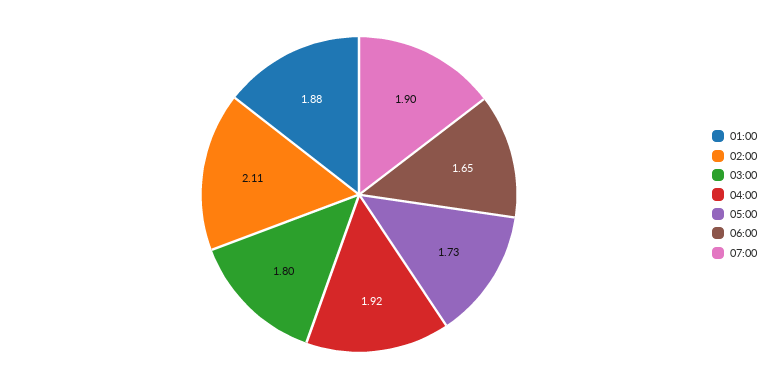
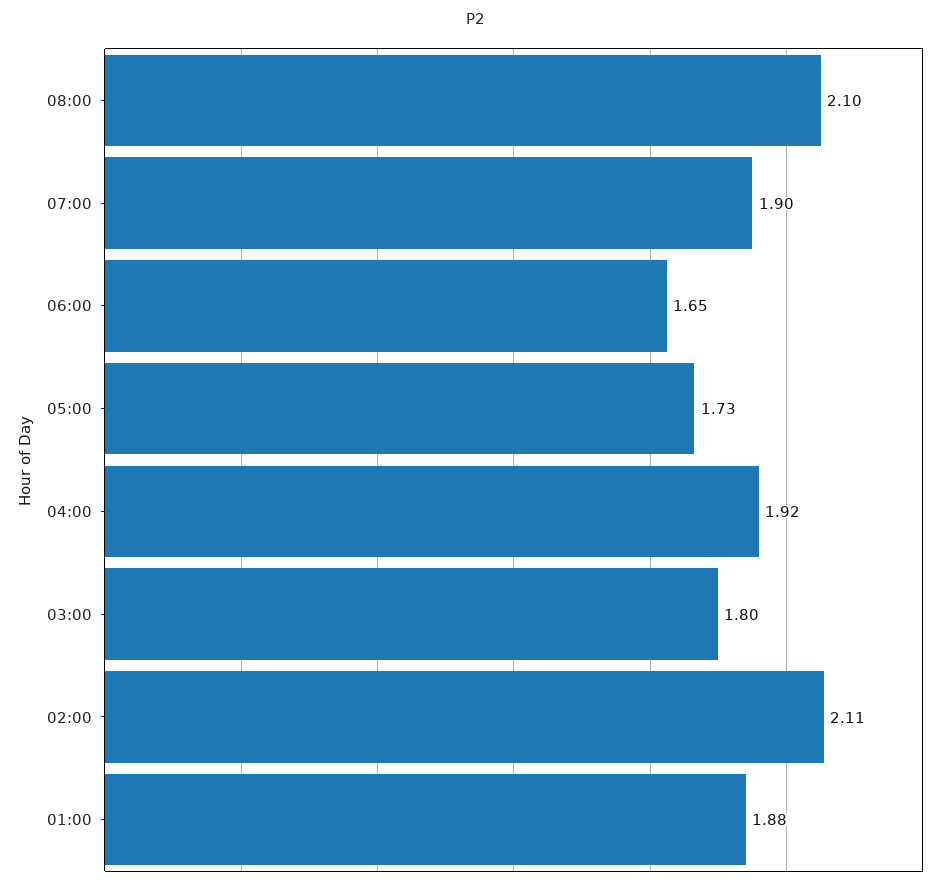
08:00: none -> 2.1

